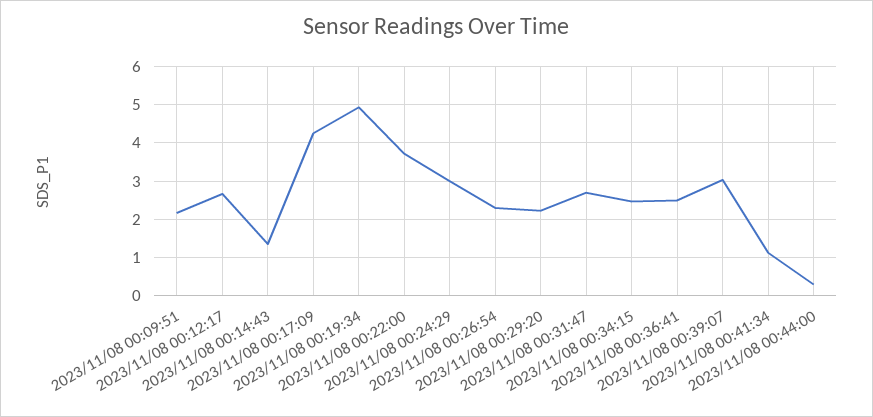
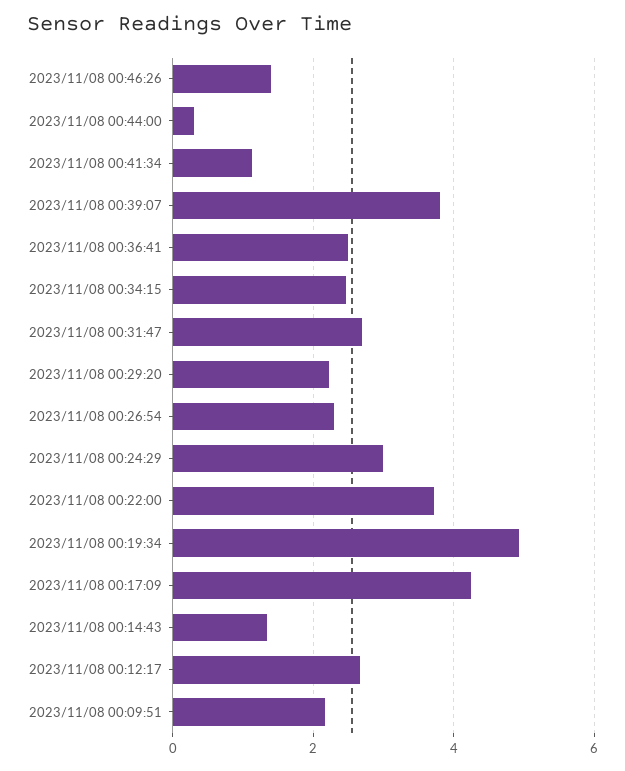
2023/11/08 00:39:07: 3 -> 3.8
2023/11/08 00:46:26: none -> 1.4

